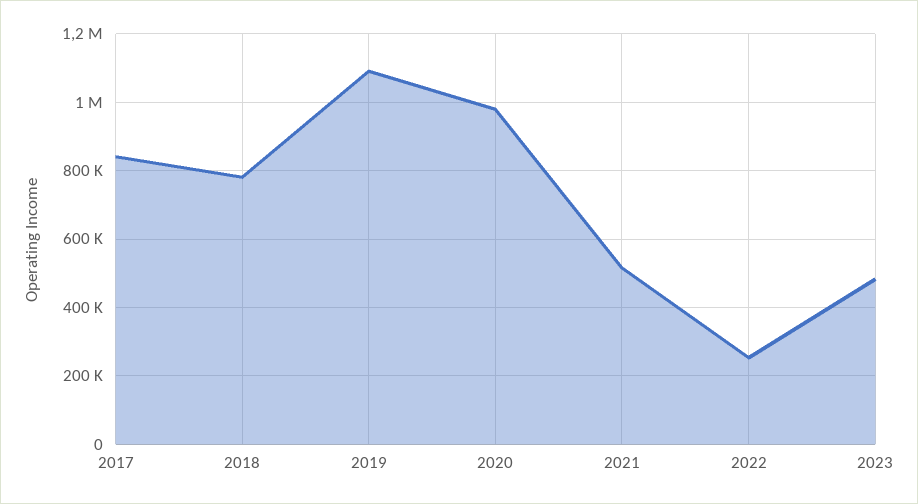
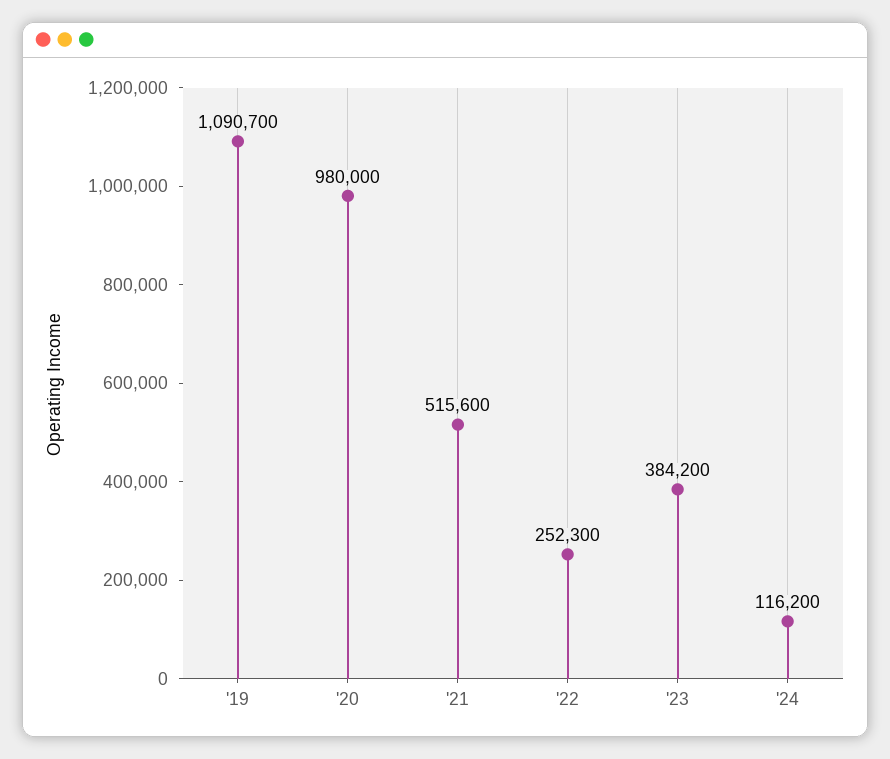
2017: 840000 -> none
2018: 780000 -> none
2023: 480000 -> 384200
'24: none -> 116200

